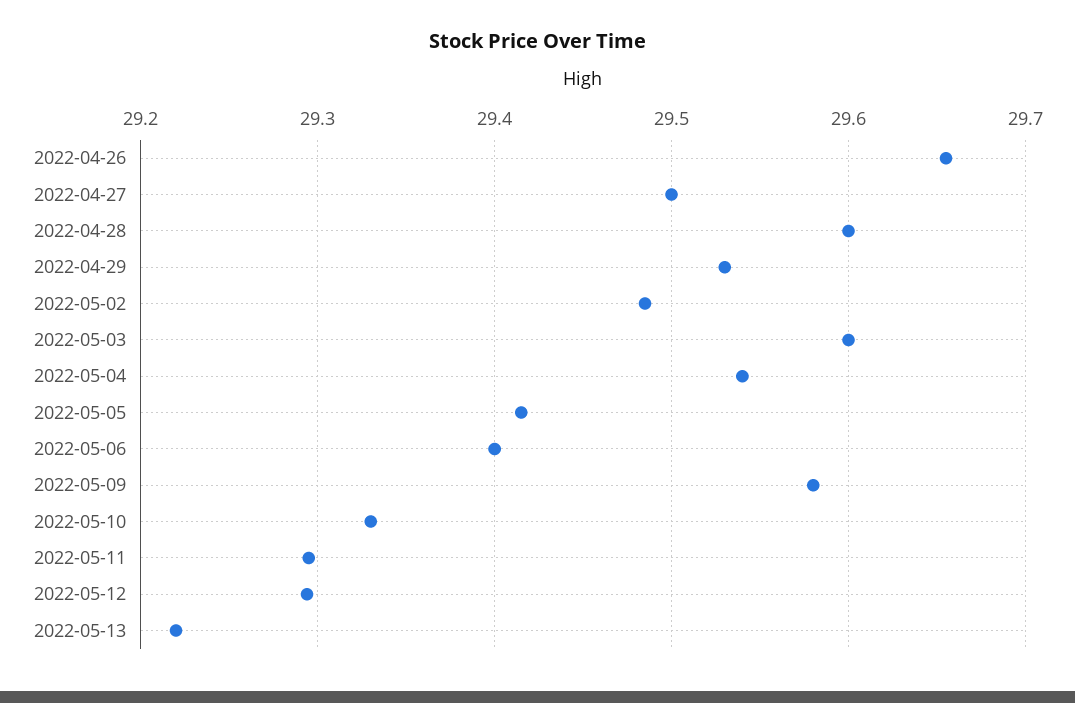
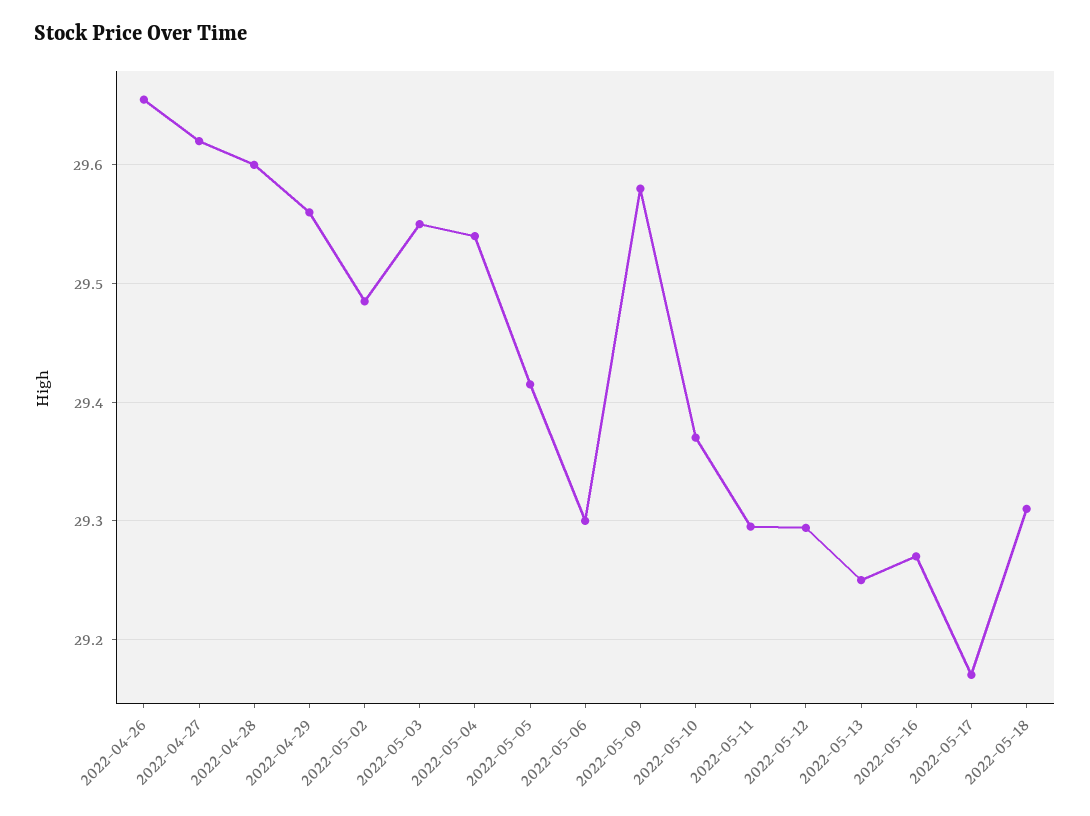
2022-04-27: 29.5 -> 29.62
2022-04-29: 29.53 -> 29.56
2022-05-03: 29.6 -> 29.55
2022-05-06: 29.4 -> 29.3
2022-05-10: 29.33 -> 29.37
2022-05-13: 29.22 -> 29.25
2022-05-16: none -> 29.27
2022-05-17: none -> 29.17
2022-05-18: none -> 29.31

